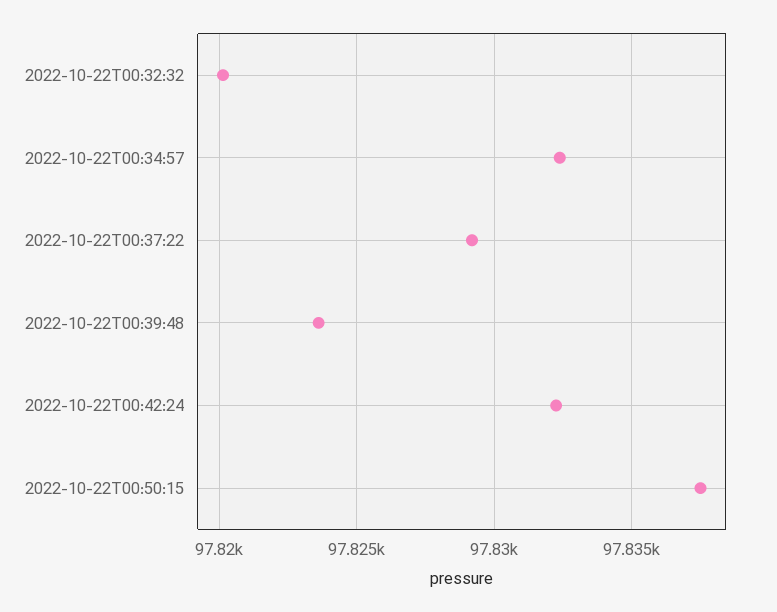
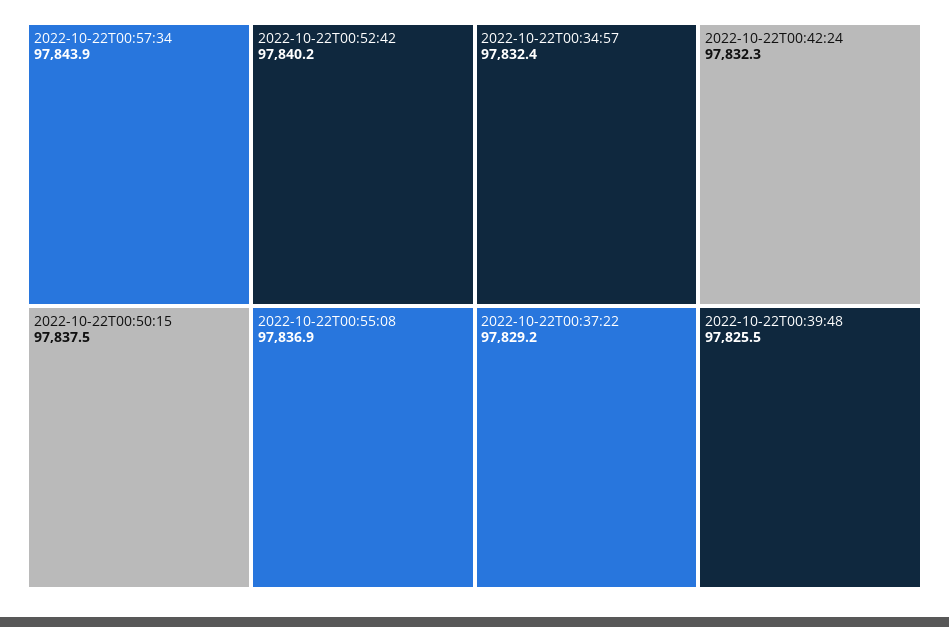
2022-10-22T00:32:32: 97820 -> none
2022-10-22T00:39:48: 97823.5 -> 97825.5
2022-10-22T00:57:34: none -> 97843.9
2022-10-22T00:52:42: none -> 97840.2
2022-10-22T00:55:08: none -> 97836.9

